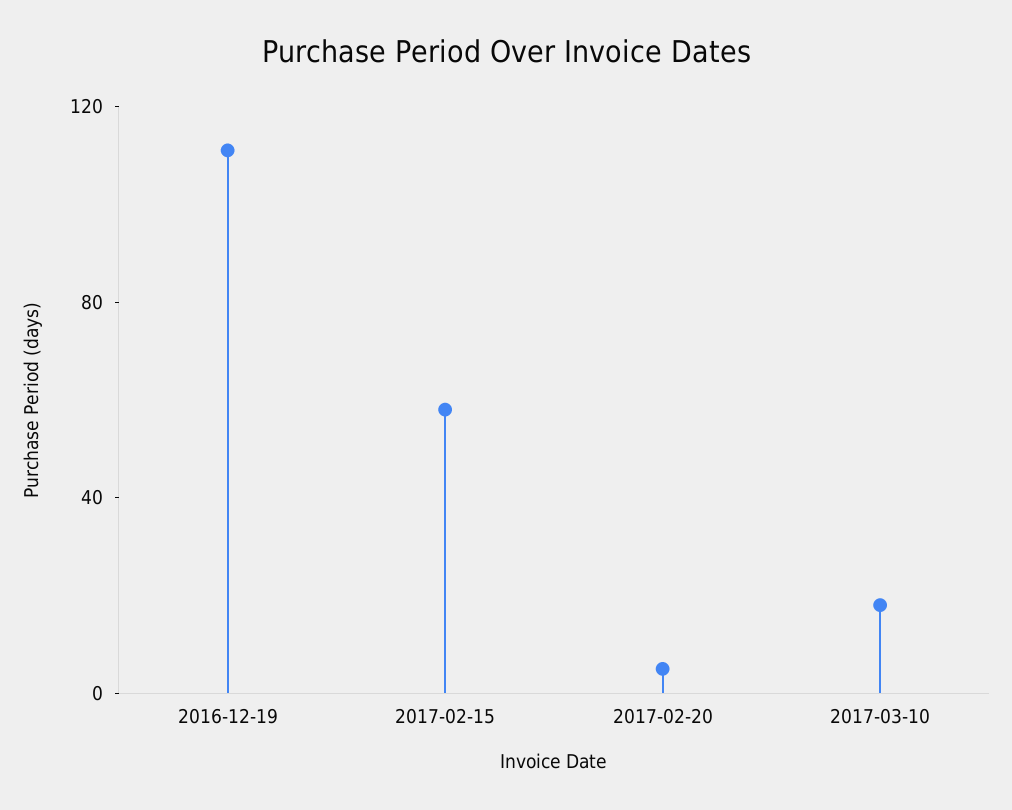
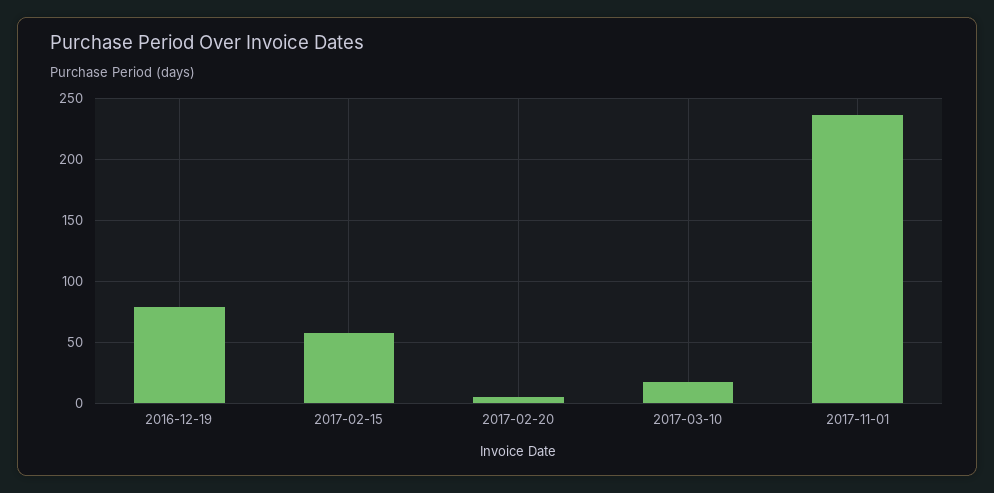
2016-12-19: 110 -> 80
2017-11-01: none -> 235

